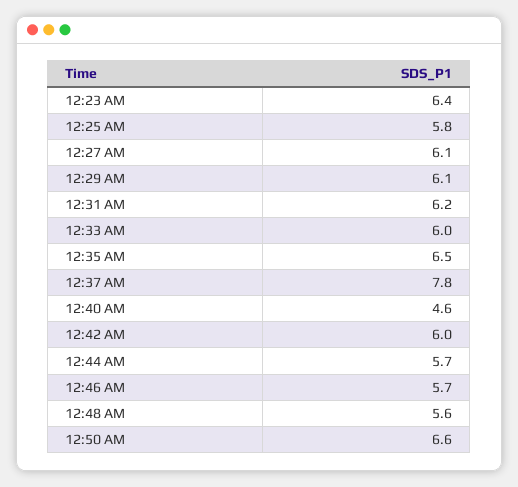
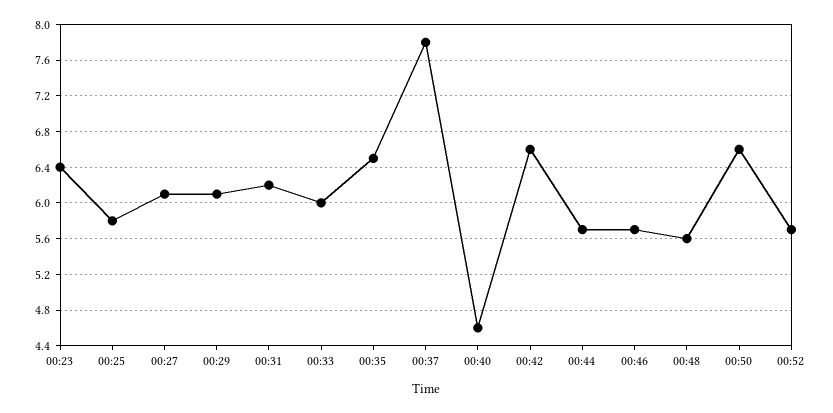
12:42 AM: 6 -> 6.6
00:52: none -> 5.7

